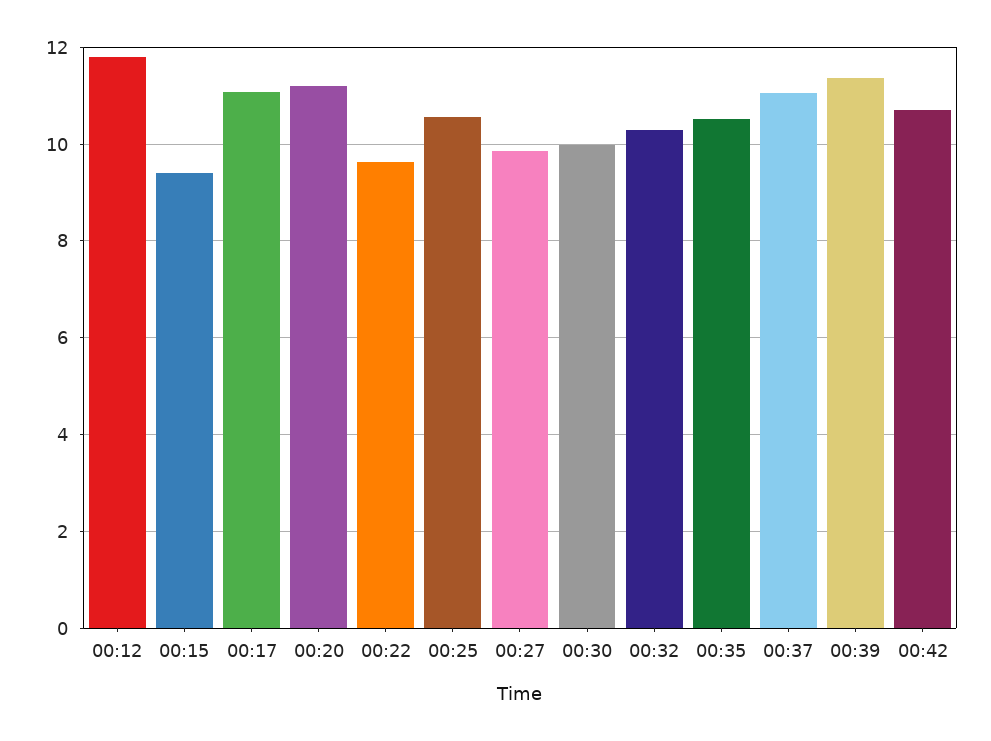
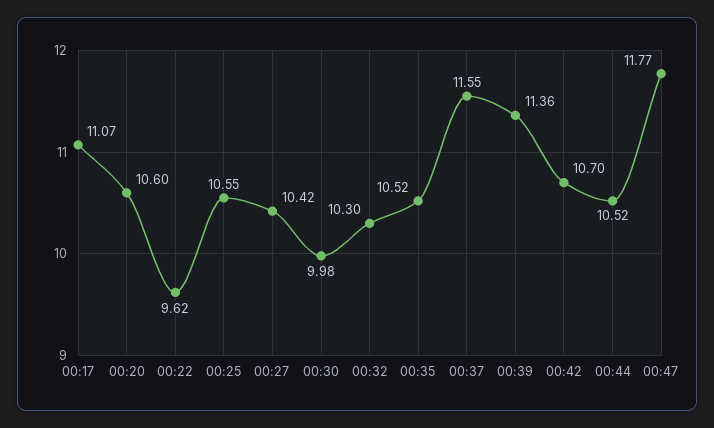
00:12: 11.8 -> none
00:15: 9.4 -> none
00:20: 11.2 -> 10.6
00:27: 9.8 -> 10.42
00:37: 11 -> 11.55
00:44: none -> 10.52
00:47: none -> 11.77

